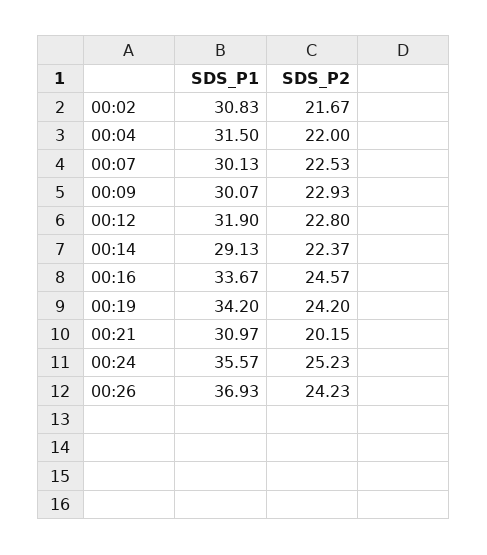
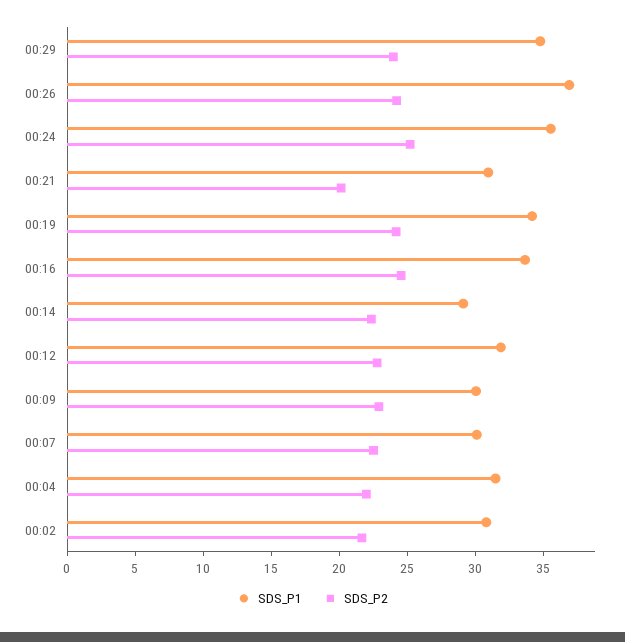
SDS_P1, 00:29: none -> 35
SDS_P2, 00:29: none -> 24

